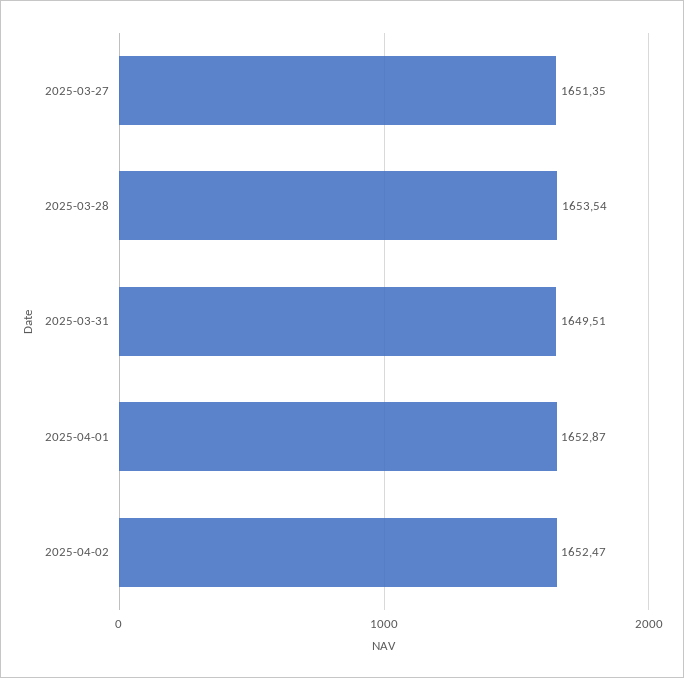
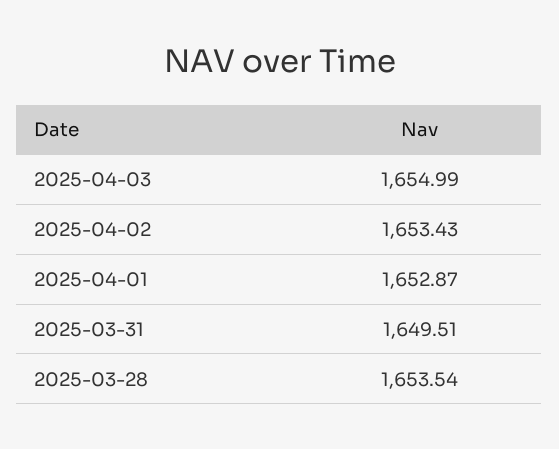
2025-03-27: 1651.35 -> none
2025-04-02: 1652.47 -> 1653.43
2025-04-03: none -> 1654.99

